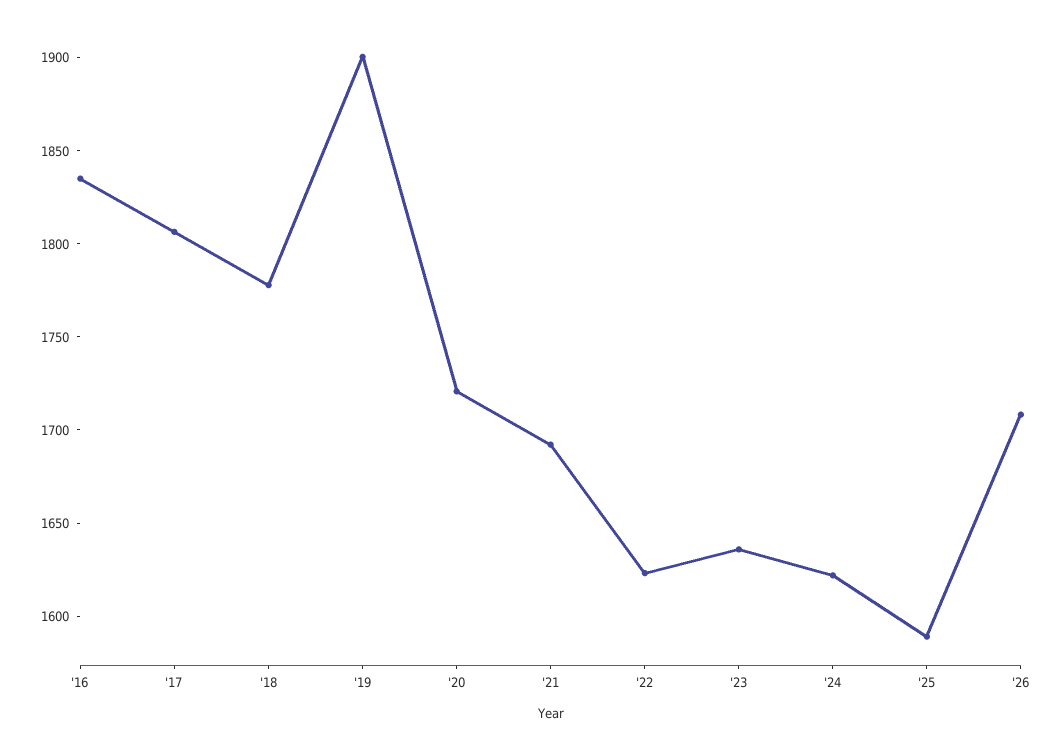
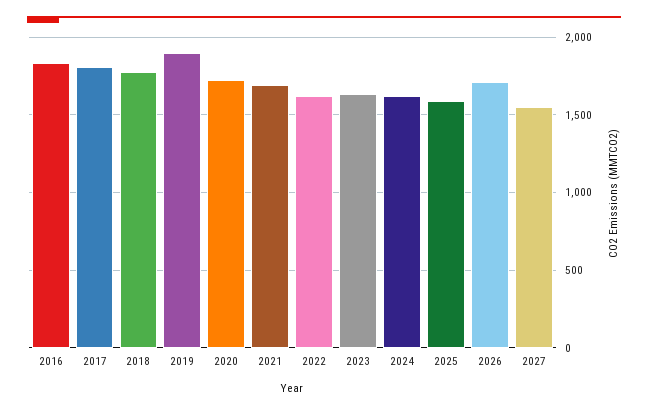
2027: none -> 1550

